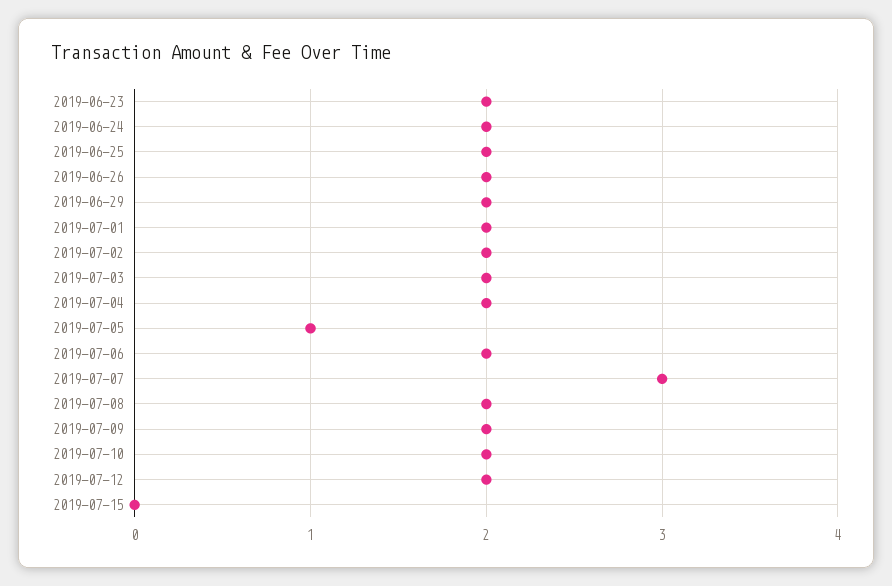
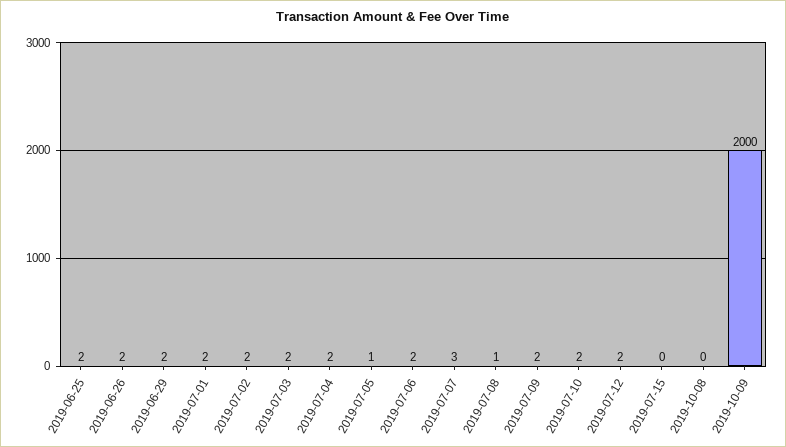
2019-06-23: 2 -> none
2019-06-24: 2 -> none
2019-07-08: 2 -> 1
2019-10-08: none -> 0
2019-10-09: none -> 2000

